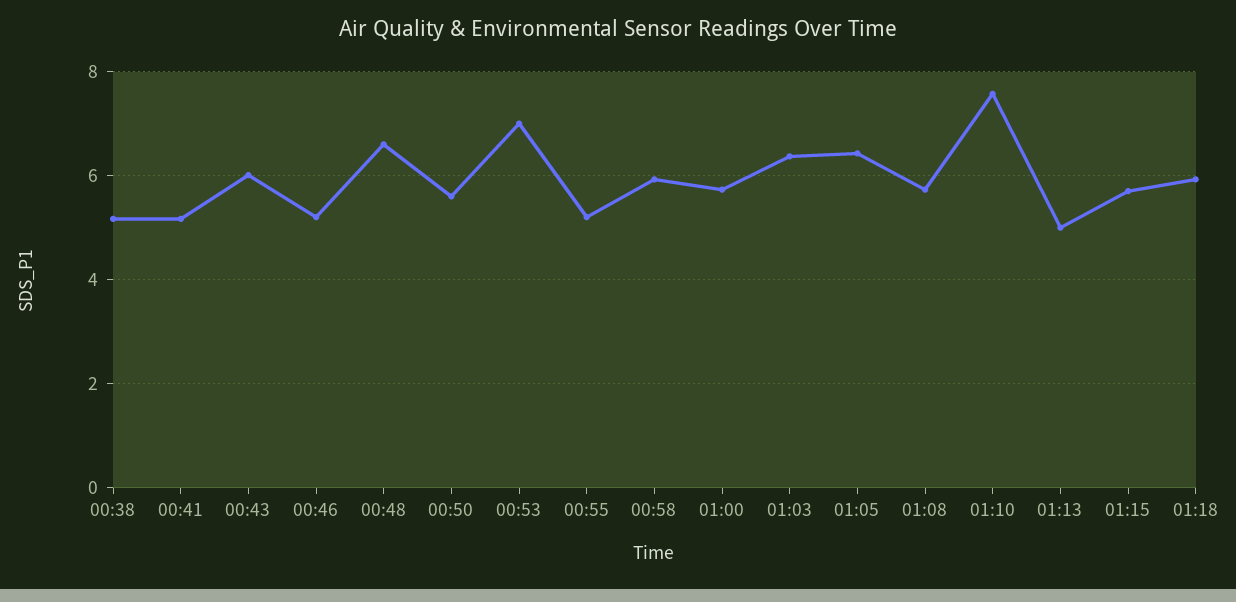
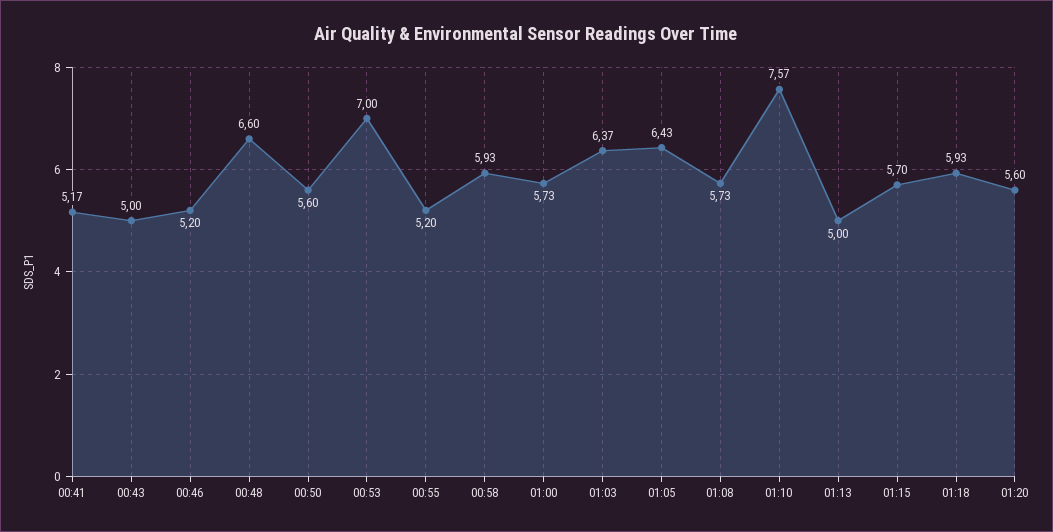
00:38: 5.2 -> none
00:43: 6 -> 5
01:20: none -> 5.6

